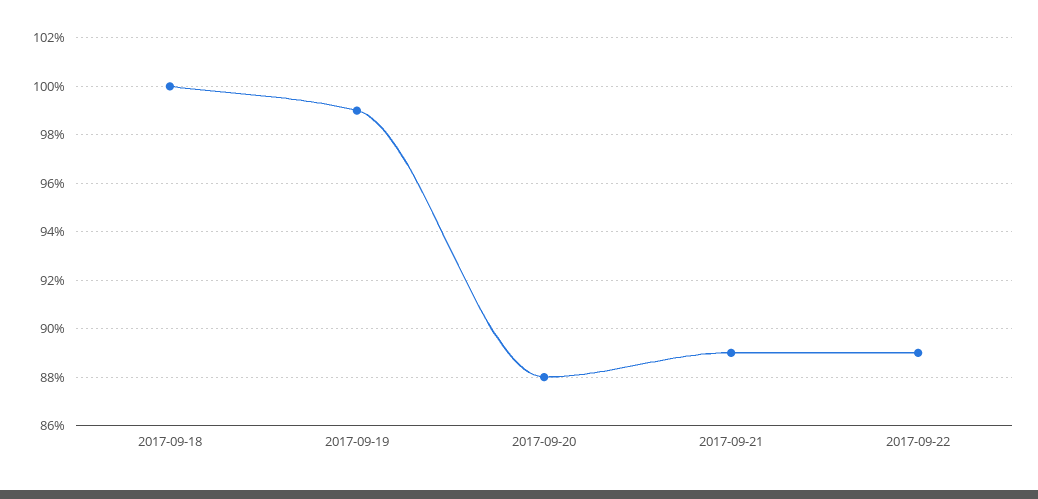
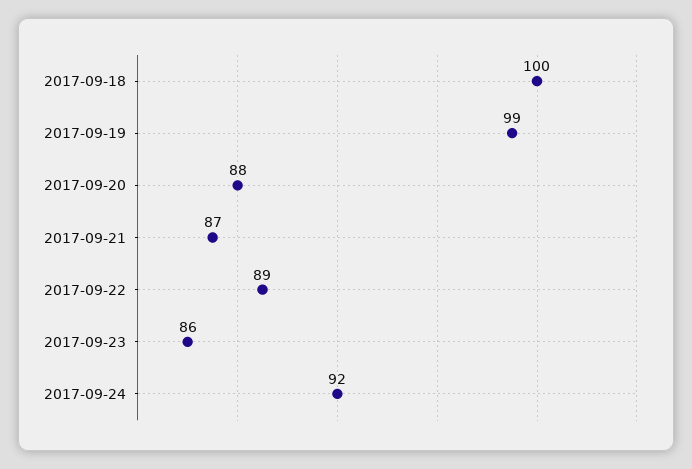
2017-09-21: 89 -> 87
2017-09-23: none -> 86
2017-09-24: none -> 92

